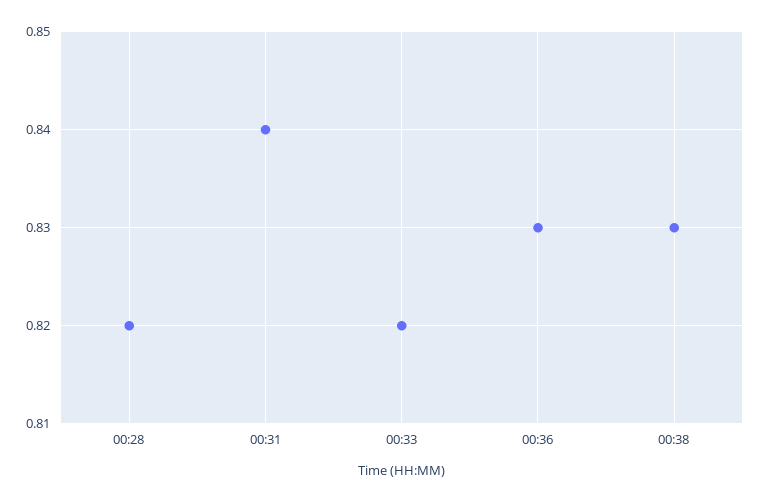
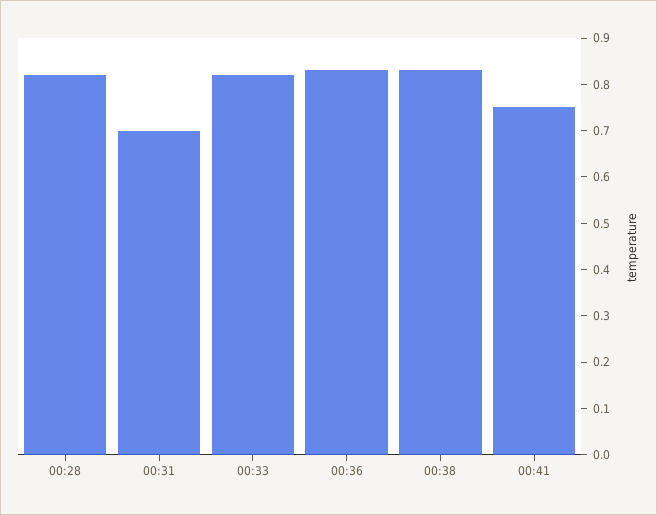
00:31: 0.84 -> 0.7
00:41: none -> 0.75

